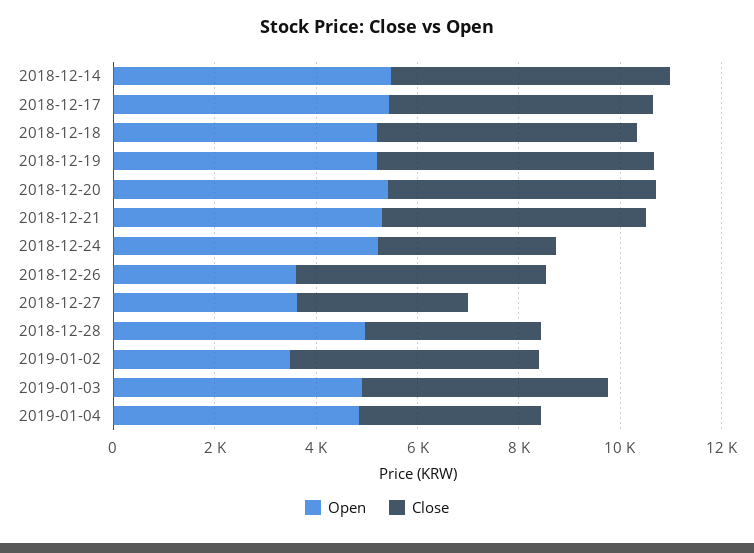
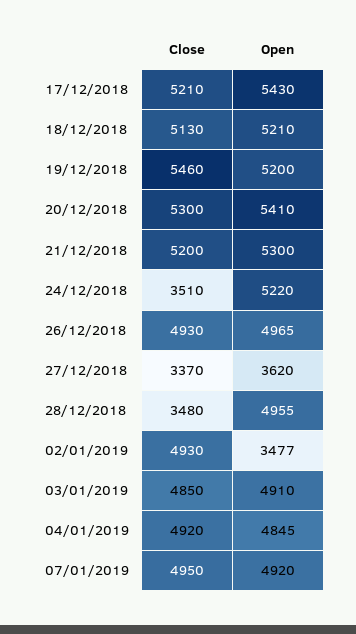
Open, 2018-12-14: 5500 -> none
Close, 2018-12-14: 5500 -> none
Open, 2018-12-26: 3500 -> 4965
Close, 2019-01-04: 3500 -> 4920
Close, 07/01/2019: none -> 4950
Open, 07/01/2019: none -> 4920

